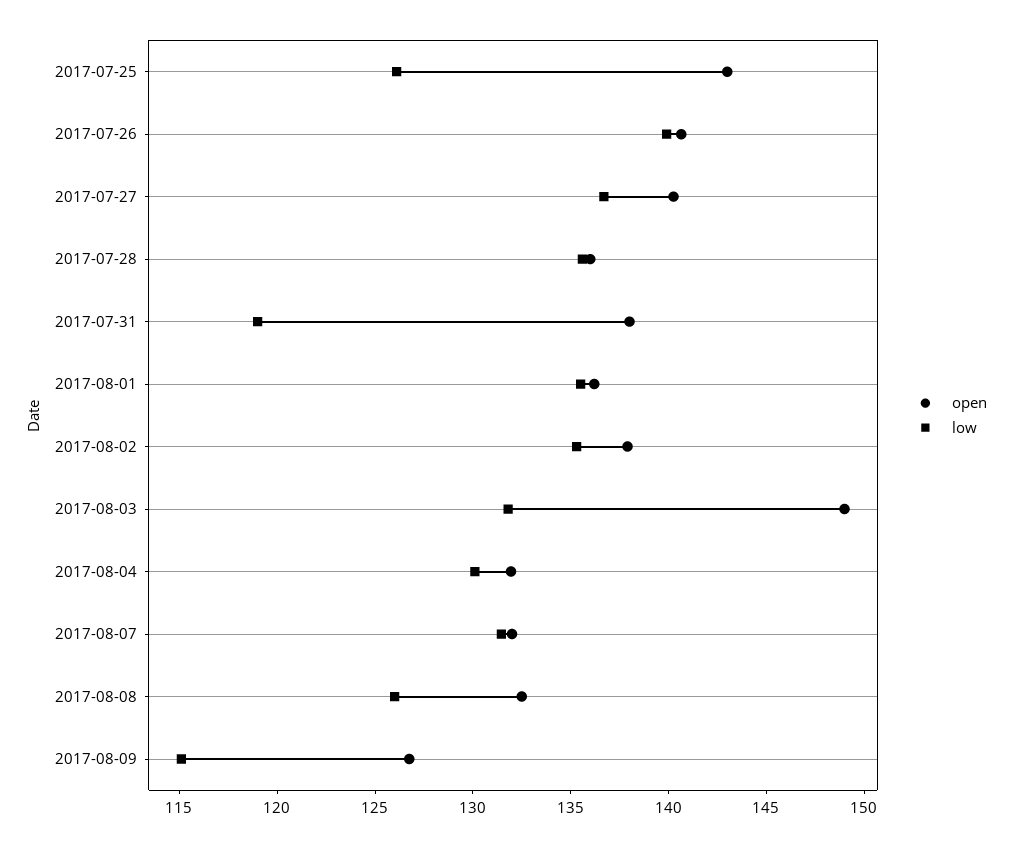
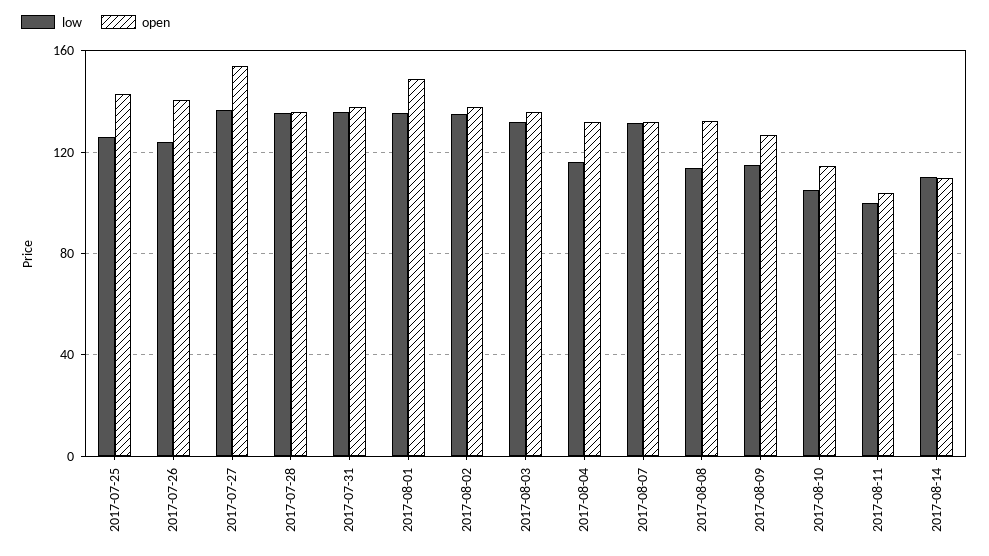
low, 2017-07-26: 140 -> 125
open, 2017-07-27: 140 -> 155
low, 2017-07-31: 119 -> 135
open, 2017-08-01: 136 -> 150
open, 2017-08-03: 149 -> 135
low, 2017-08-04: 130 -> 115
low, 2017-08-08: 126 -> 115
low, 2017-08-10: none -> 105
open, 2017-08-10: none -> 115
low, 2017-08-11: none -> 100
open, 2017-08-11: none -> 105
low, 2017-08-14: none -> 110
open, 2017-08-14: none -> 110

